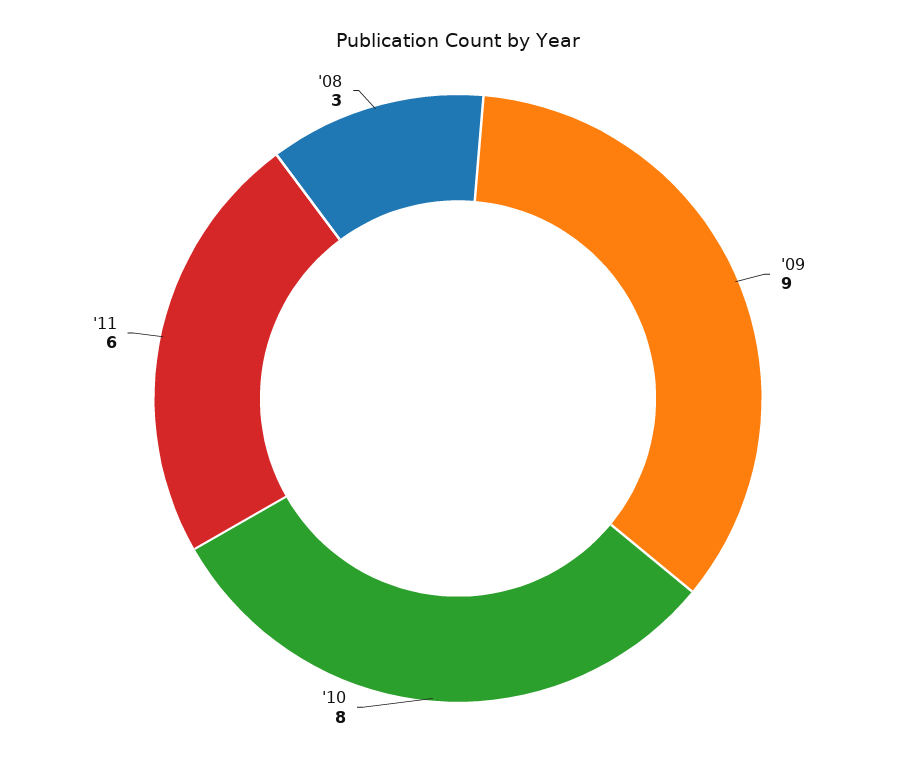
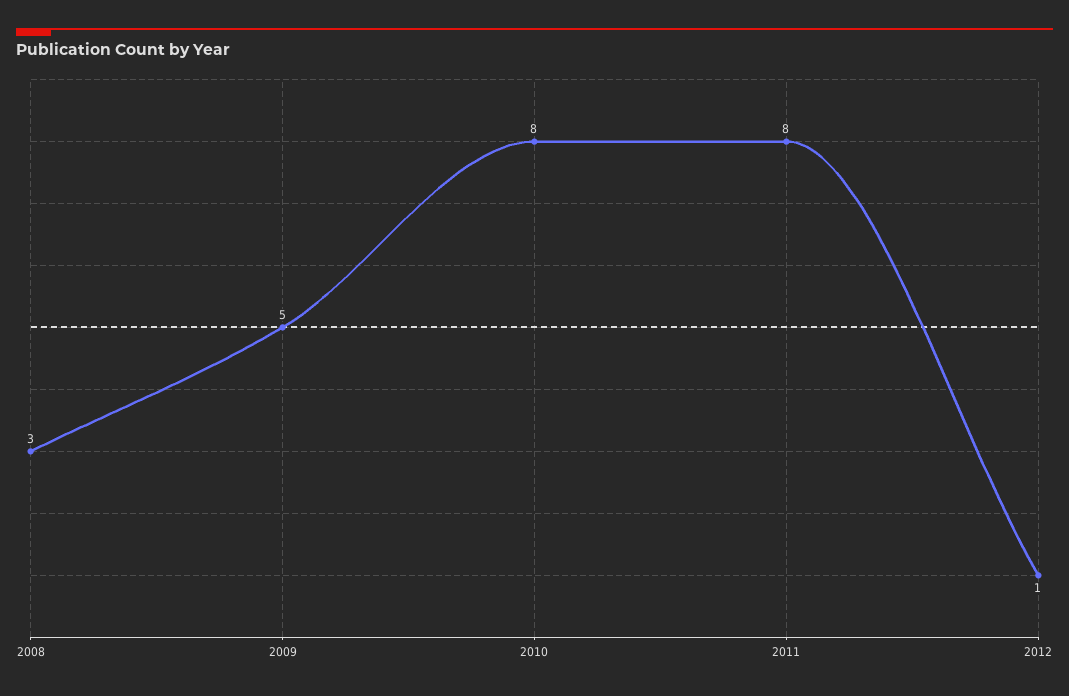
'09: 9 -> 5
'11: 6 -> 8
2012: none -> 1

